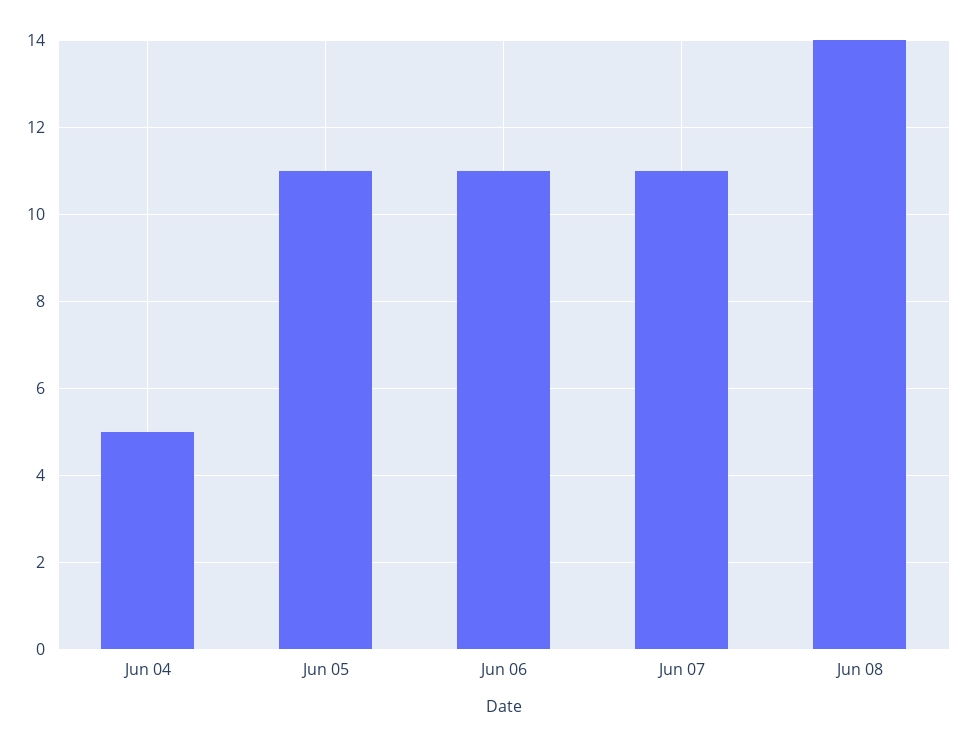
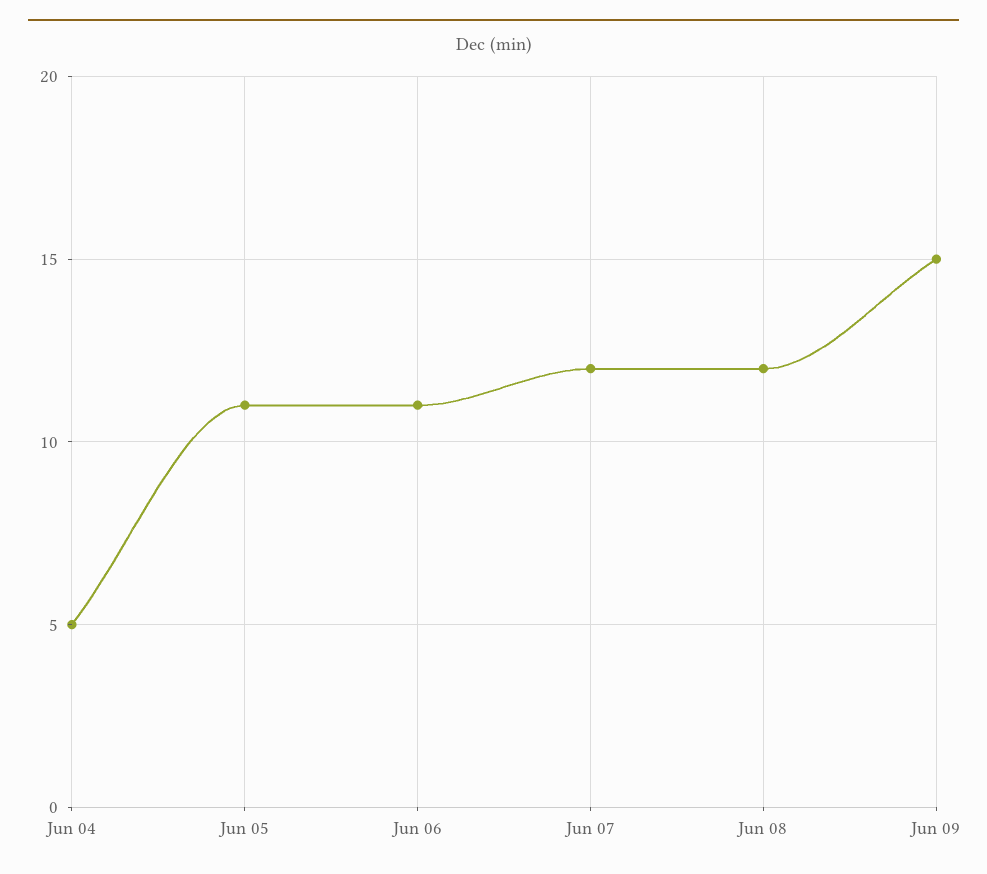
Jun 07: 11 -> 12
Jun 08: 14 -> 12
Jun 09: none -> 15

